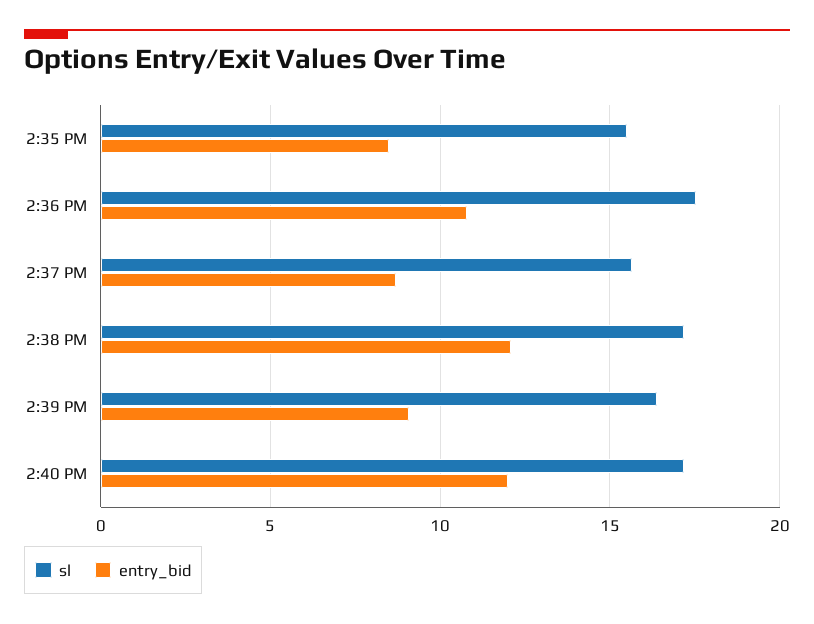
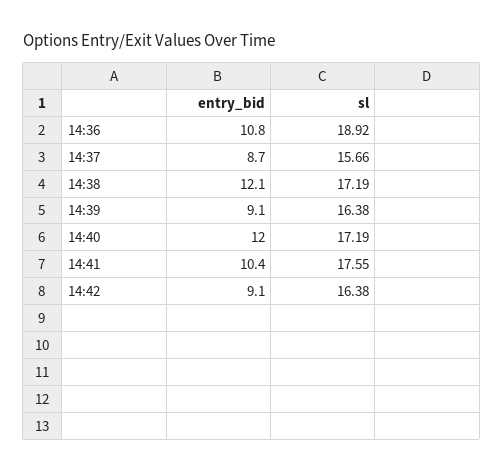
sl, 2:35 PM: 15.5 -> none
entry_bid, 2:35 PM: 8.5 -> none
sl, 2:36 PM: 17.5 -> 18.92
entry_bid, 14:41: none -> 10.4
sl, 14:41: none -> 17.55
entry_bid, 14:42: none -> 9.1
sl, 14:42: none -> 16.38

